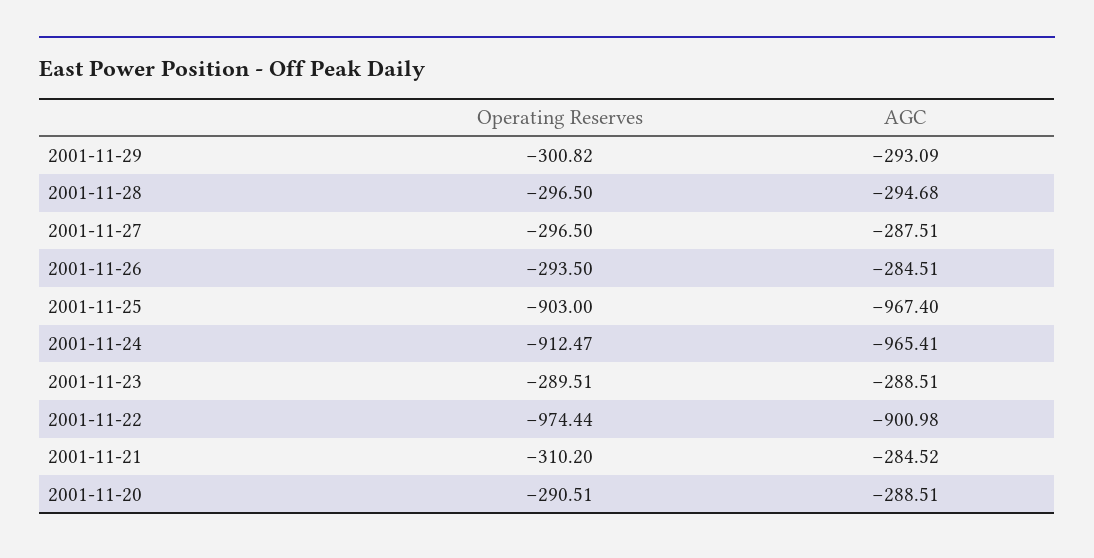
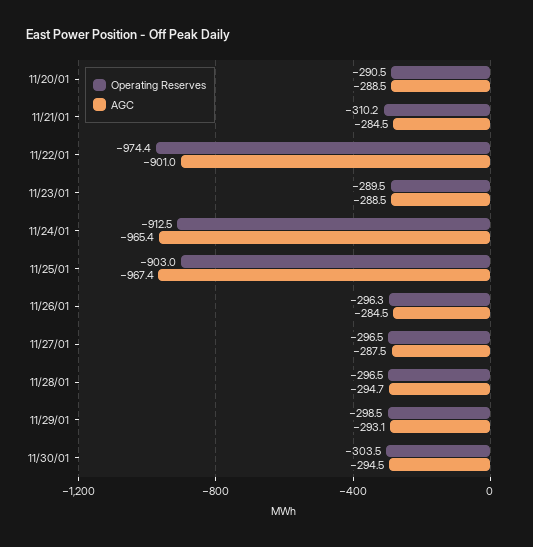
Operating Reserves, 2001-11-29: -300.82 -> -298.5
Operating Reserves, 2001-11-26: -293.5 -> -296.3
Operating Reserves, 11/30/01: none -> -303.5
AGC, 11/30/01: none -> -294.5

